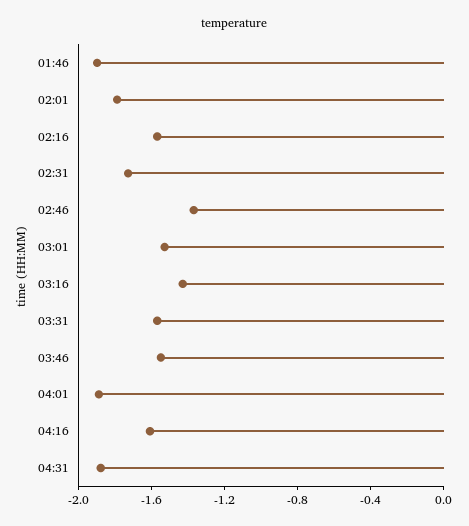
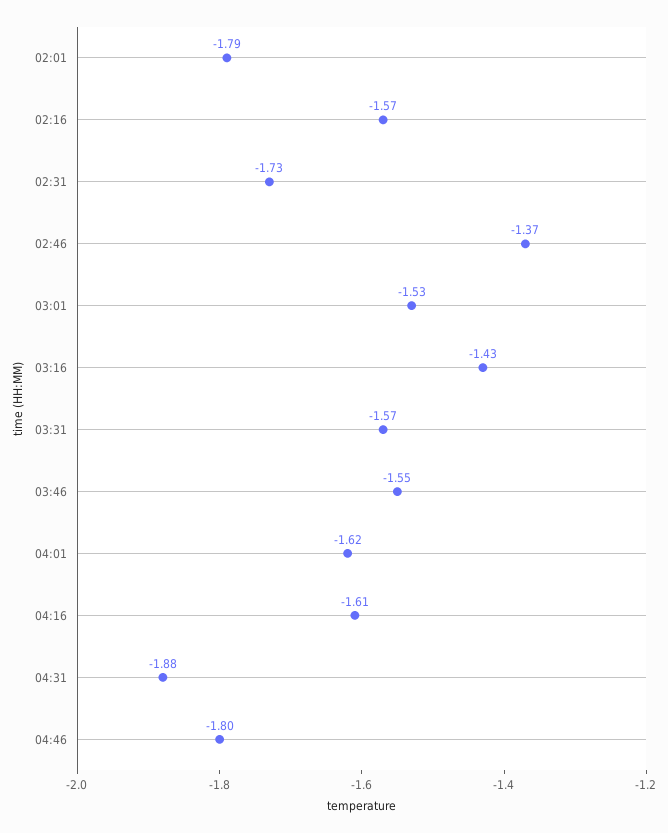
01:46: -1.9 -> none
04:01: -1.9 -> -1.62
04:46: none -> -1.8

